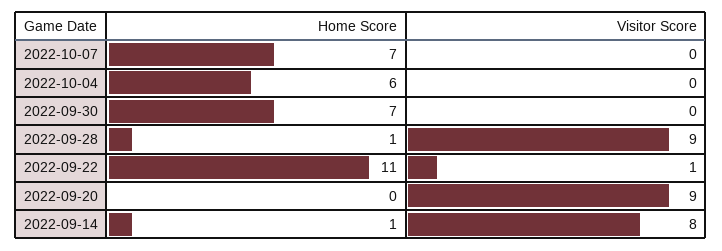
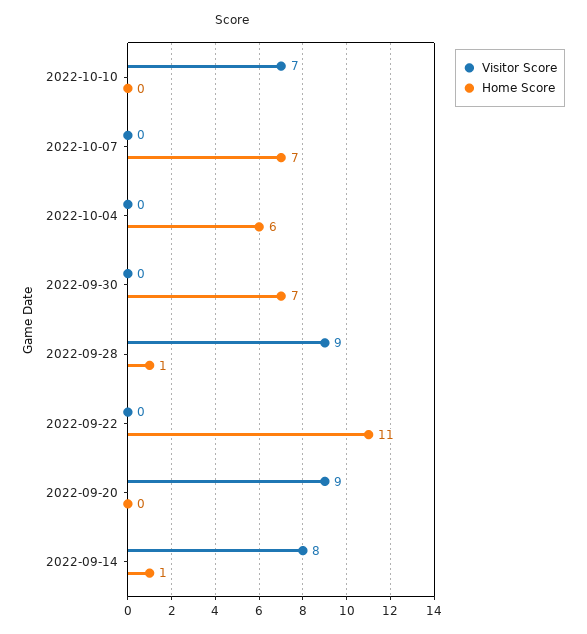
Visitor Score, 2022-09-22: 1 -> 0
Visitor Score, 2022-10-10: none -> 7
Home Score, 2022-10-10: none -> 0

